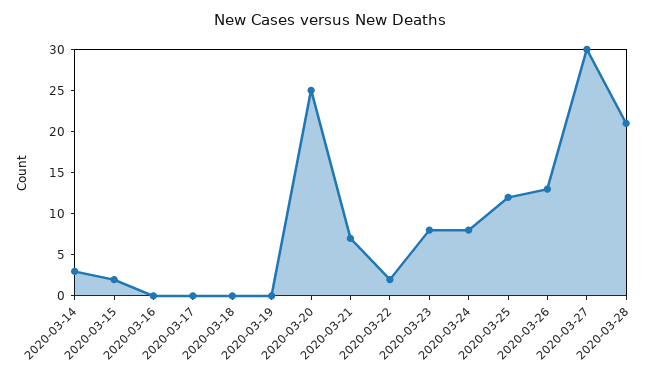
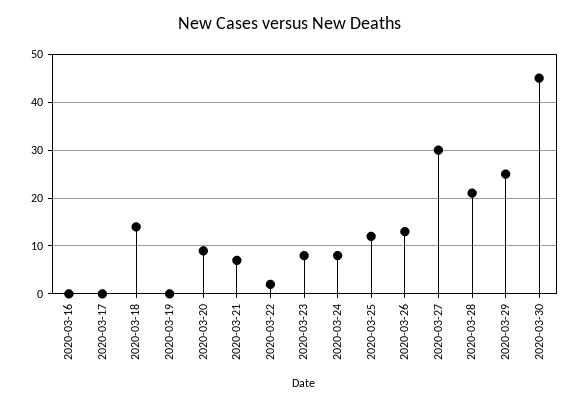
2020-03-14: 3 -> none
2020-03-15: 2 -> none
2020-03-18: 0 -> 15
2020-03-20: 25 -> 10
2020-03-29: none -> 25
2020-03-30: none -> 45

